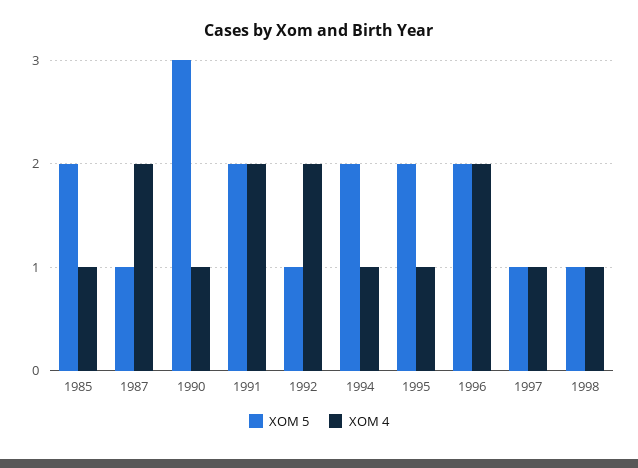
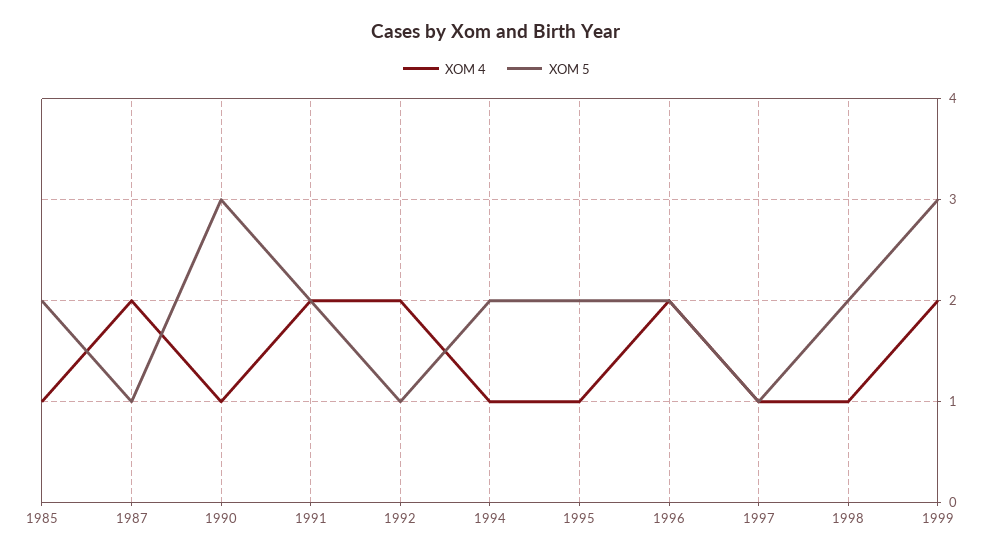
XOM 5, 1998: 1 -> 2
XOM 4, 1999: none -> 2
XOM 5, 1999: none -> 3

